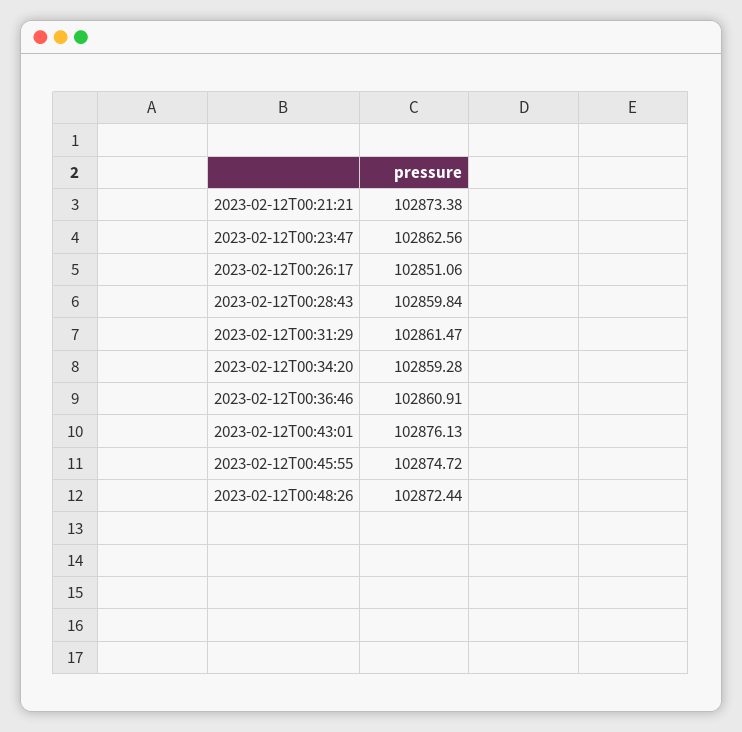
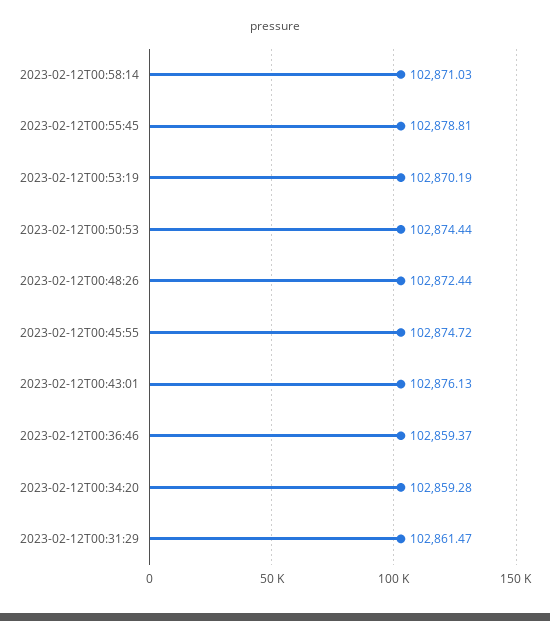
2023-02-12T00:21:21: 102873.38 -> none
2023-02-12T00:23:47: 102862.56 -> none
2023-02-12T00:26:17: 102851.06 -> none
2023-02-12T00:28:43: 102859.84 -> none
2023-02-12T00:36:46: 102860.91 -> 102859.37
2023-02-12T00:58:14: none -> 102871.03
2023-02-12T00:55:45: none -> 102878.81
2023-02-12T00:53:19: none -> 102870.19
2023-02-12T00:50:53: none -> 102874.44

